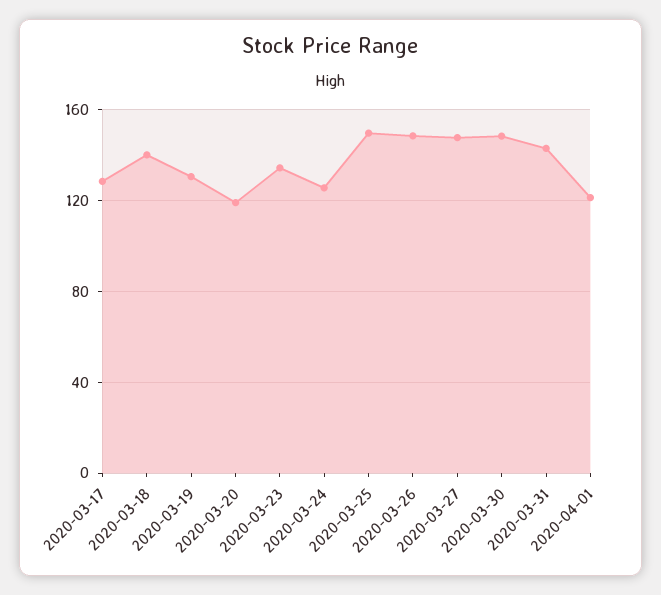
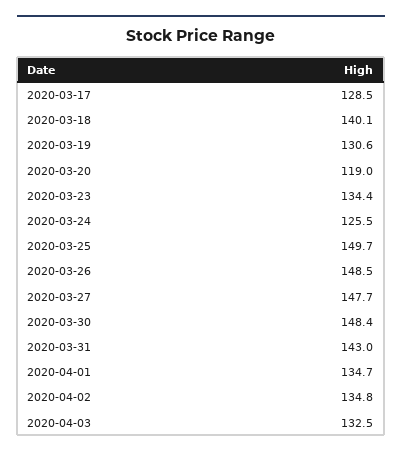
2020-04-01: 120 -> 134.7
2020-04-02: none -> 134.8
2020-04-03: none -> 132.5

